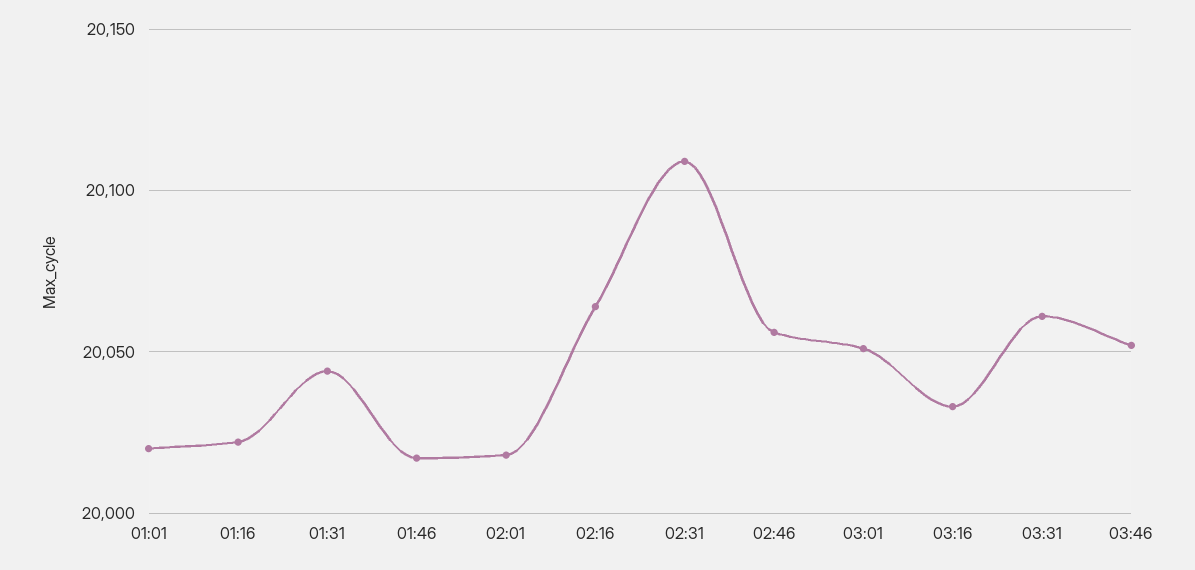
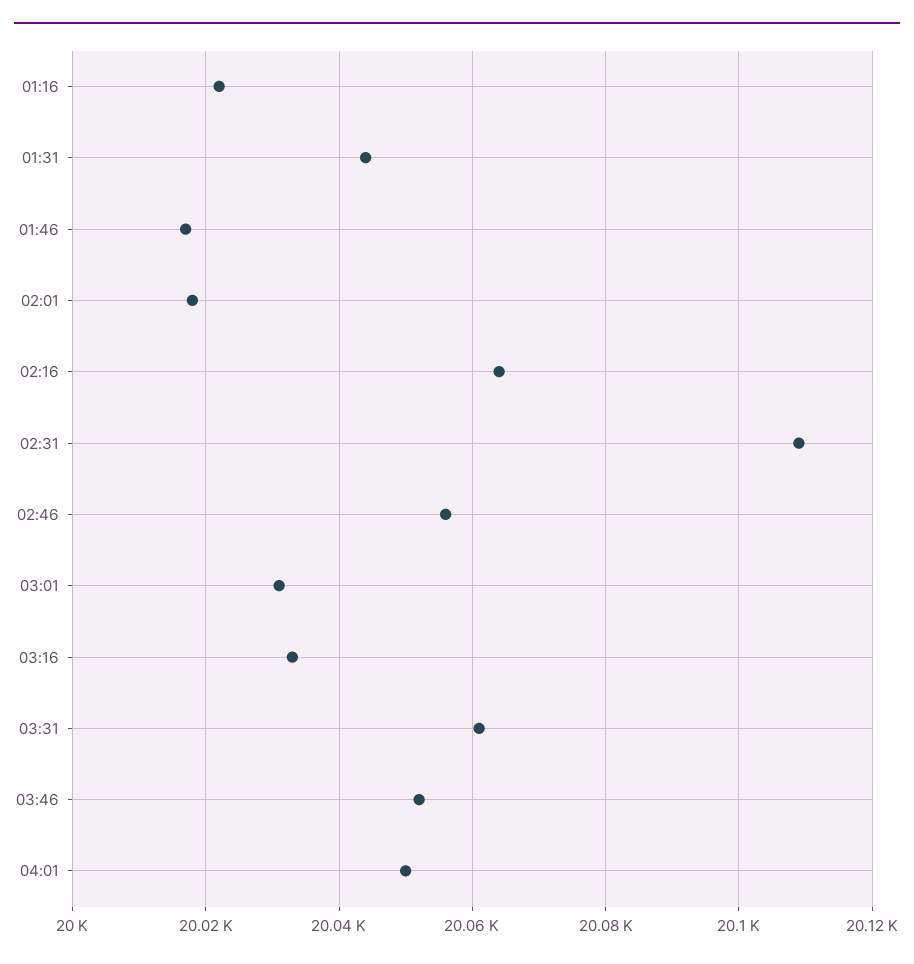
01:01: 20020 -> none
03:01: 20050 -> 20030
04:01: none -> 20050

